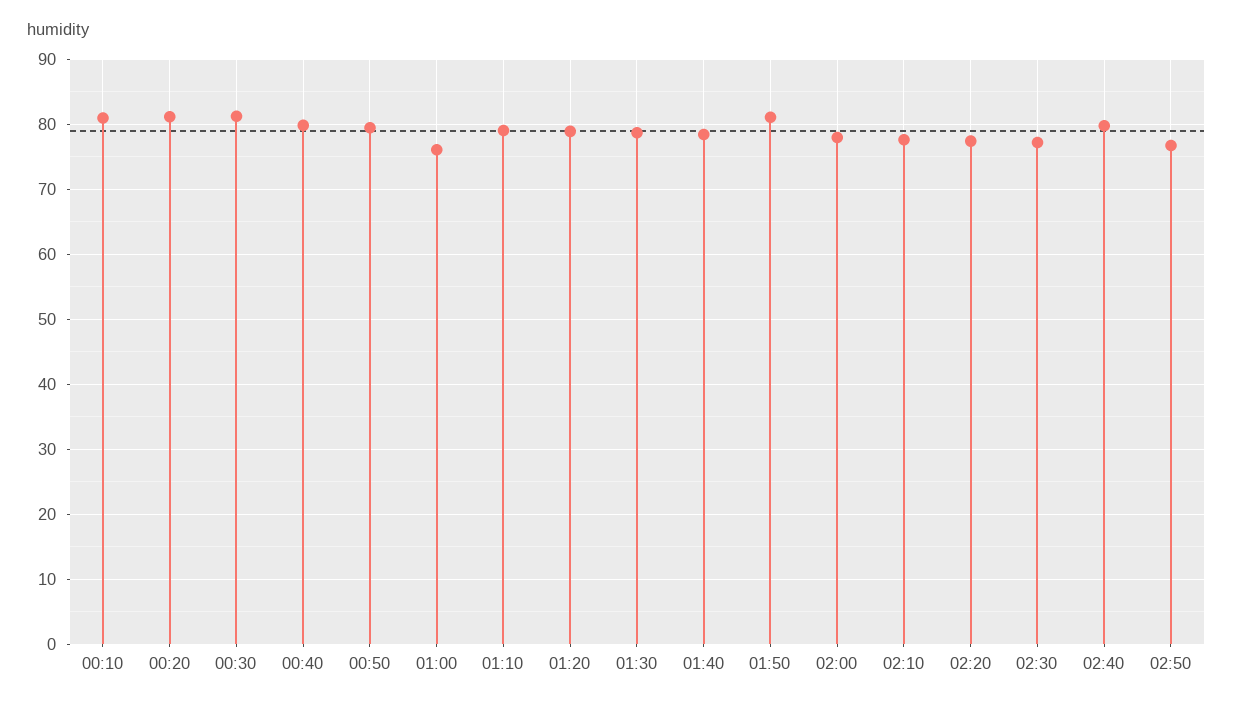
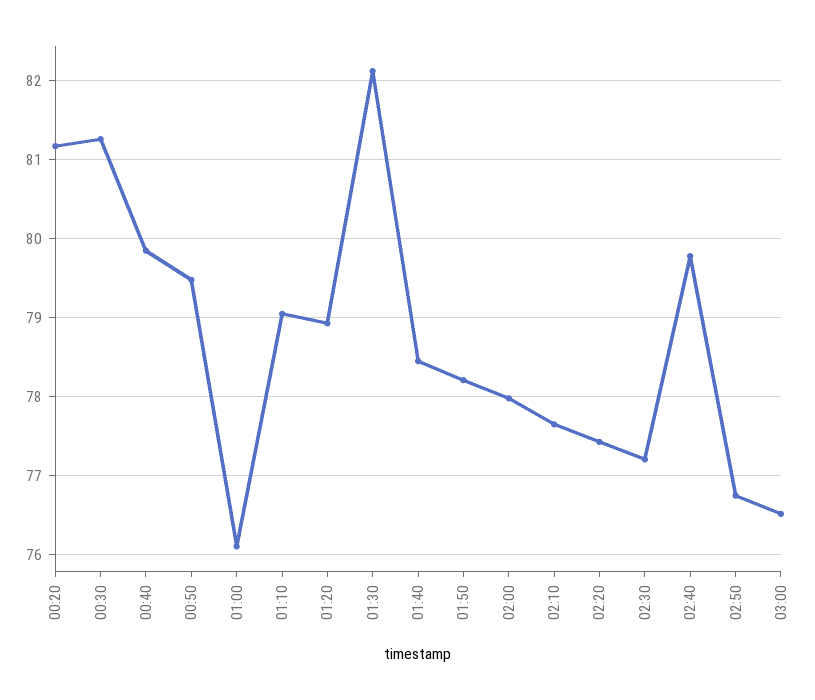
00:10: 81 -> none
01:30: 79 -> 82.1
01:50: 81 -> 78.2
03:00: none -> 76.5

